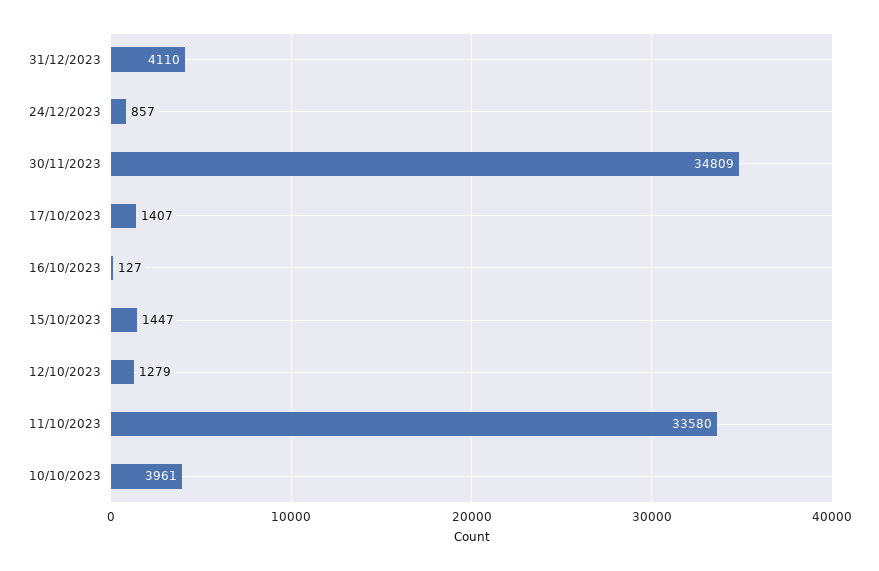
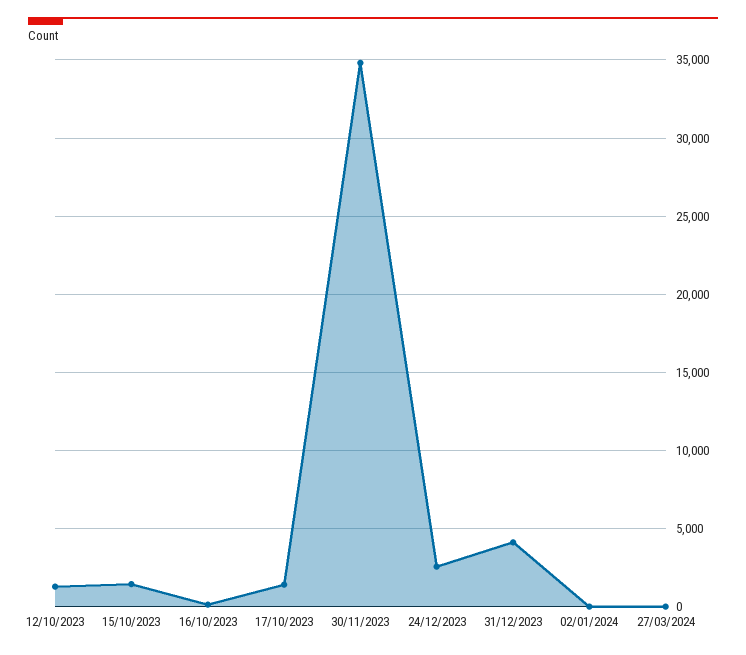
24/12/2023: 857 -> 2500
11/10/2023: 33580 -> none
10/10/2023: 3961 -> none
02/01/2024: none -> 0
27/03/2024: none -> 0

